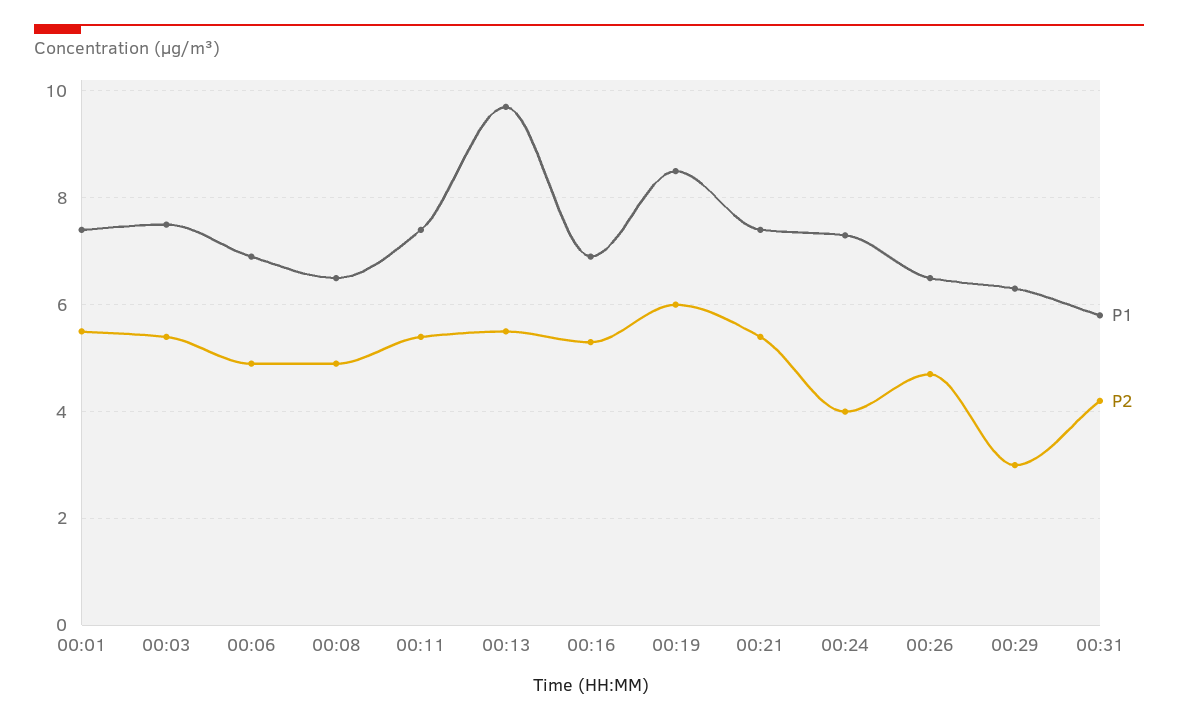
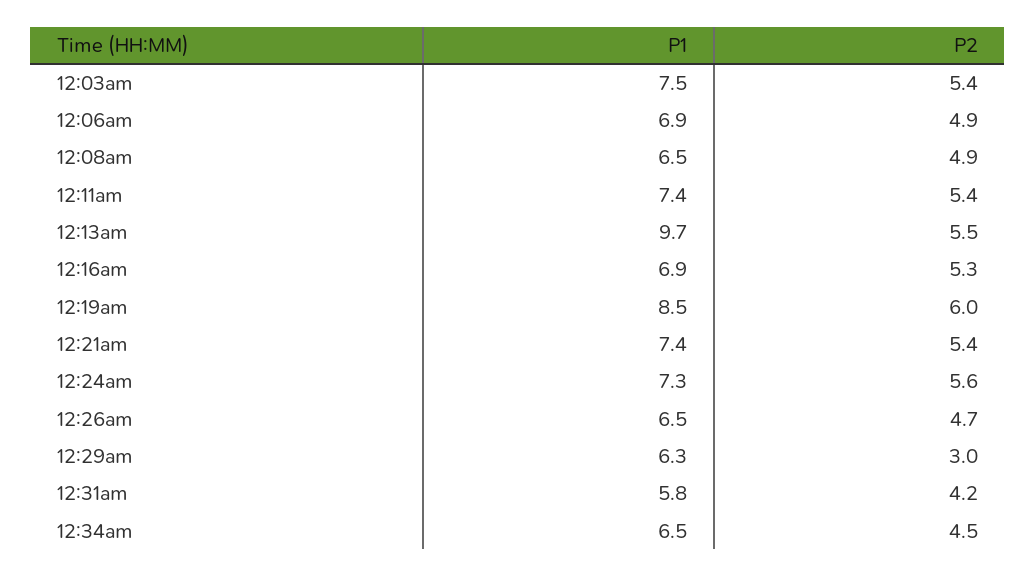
P1, 00:01: 7.5 -> none
P2, 00:01: 5.5 -> none
P2, 00:24: 4 -> 5.6
P1, 12:34am: none -> 6.5
P2, 12:34am: none -> 4.5

